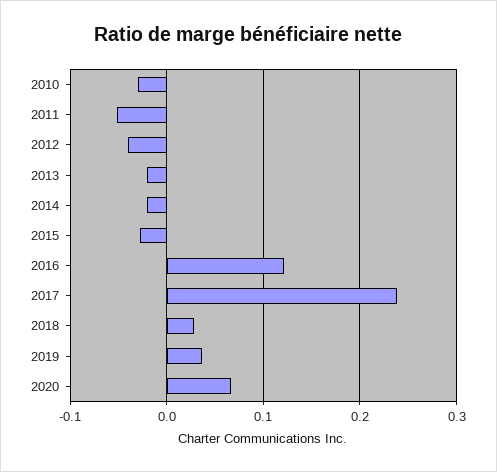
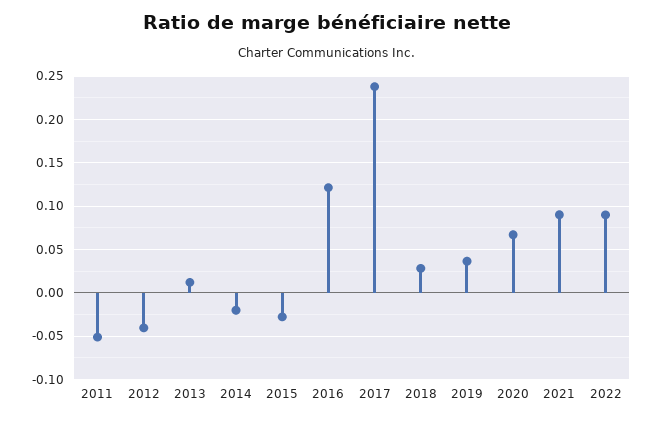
2010: -0.03 -> none
2013: -0.02 -> 0.01
2021: none -> 0.09
2022: none -> 0.09

